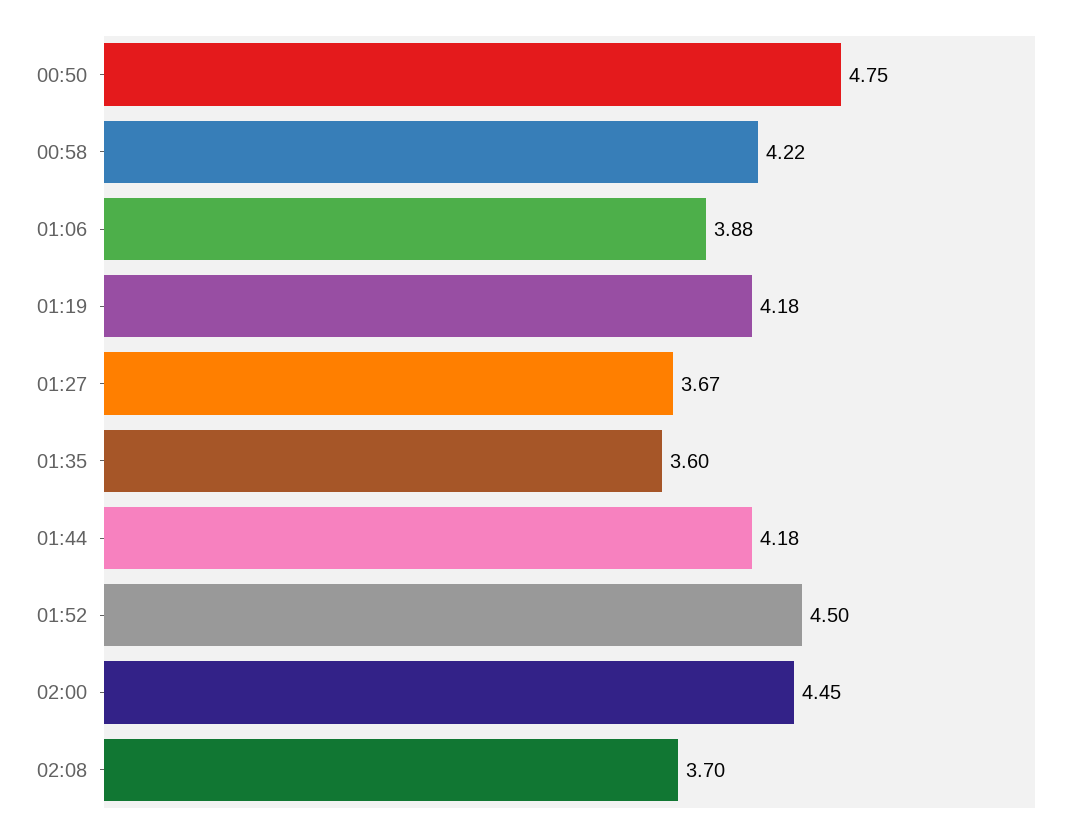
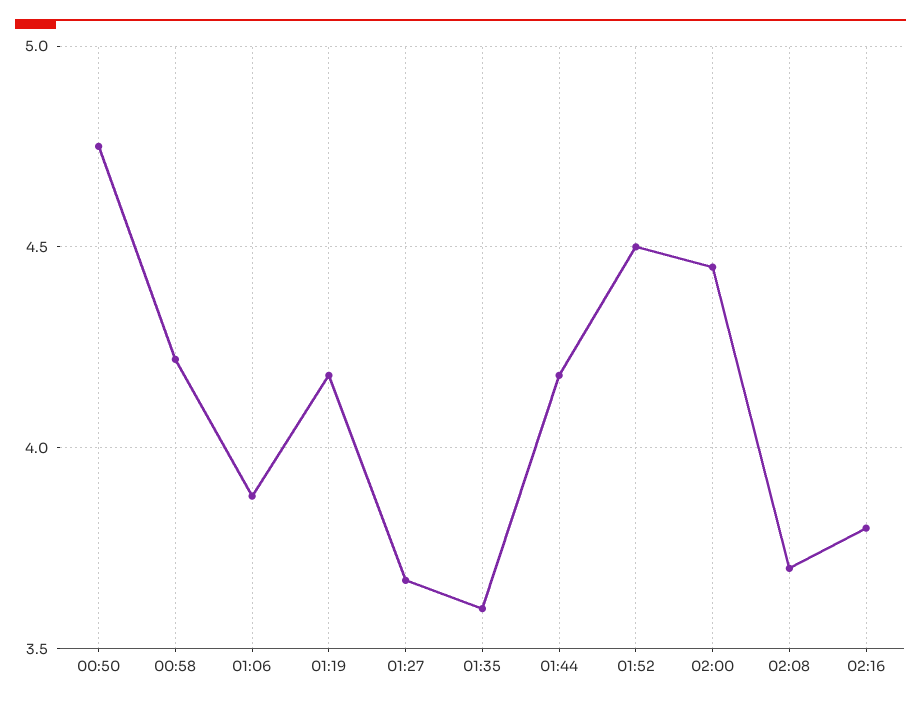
02:16: none -> 3.8

